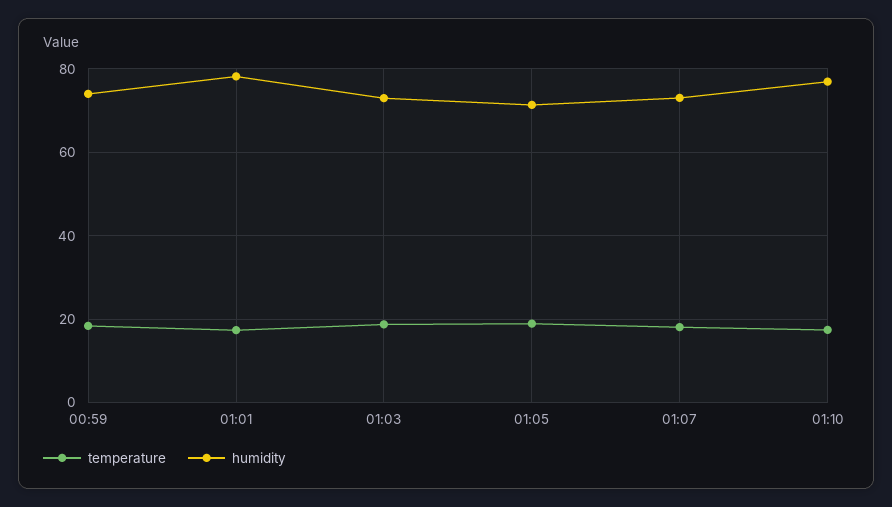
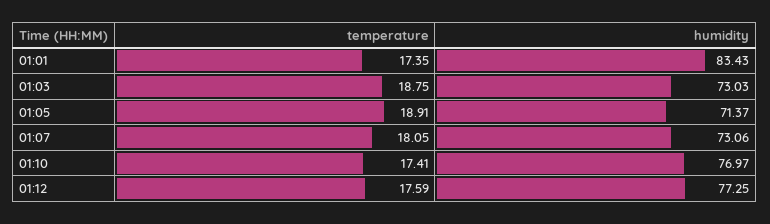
temperature, 00:59: 18 -> none
humidity, 00:59: 74 -> none
humidity, 01:01: 78 -> 83.43
temperature, 01:12: none -> 17.59
humidity, 01:12: none -> 77.25

